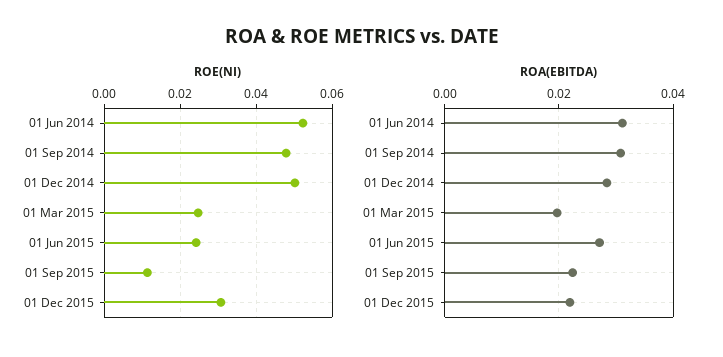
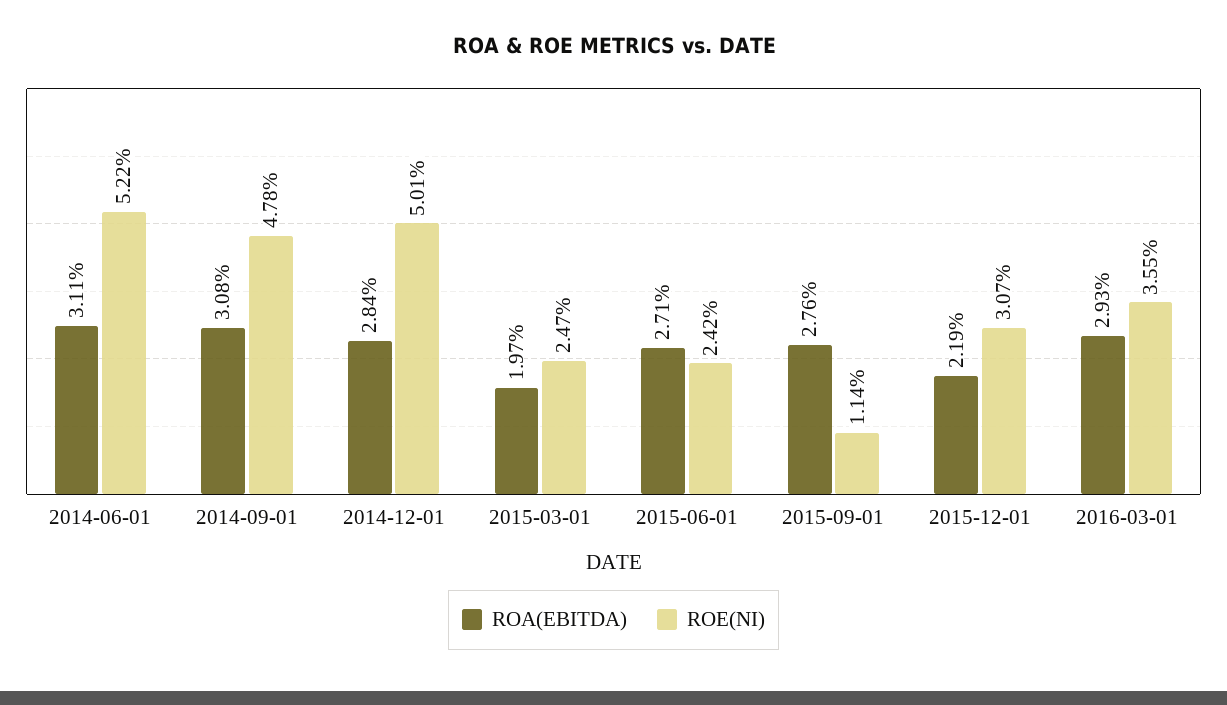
ROA(EBITDA), 01 Sep 2015: 0.022 -> 0.0276
ROA(EBITDA), 2016-03-01: none -> 0.0293
ROE(NI), 2016-03-01: none -> 0.0355

